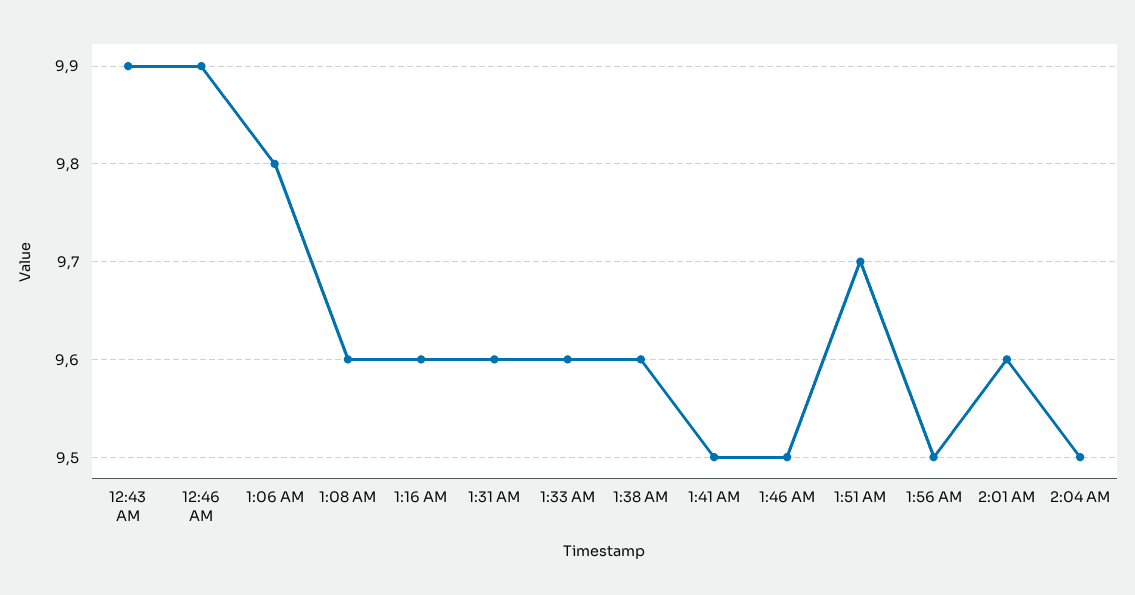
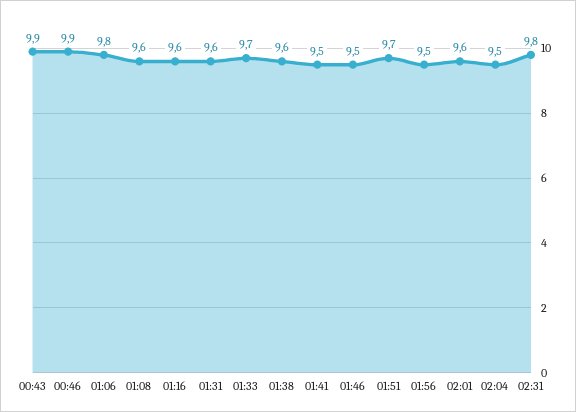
1:33 AM: 9.6 -> 9.7
02:31: none -> 9.8

